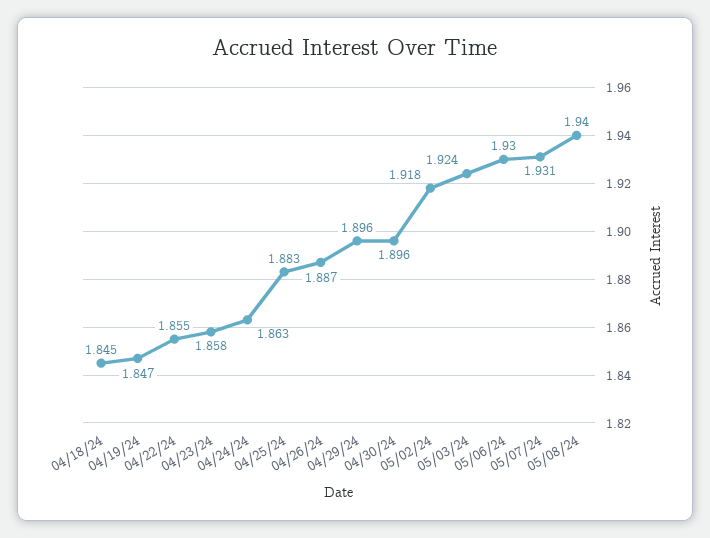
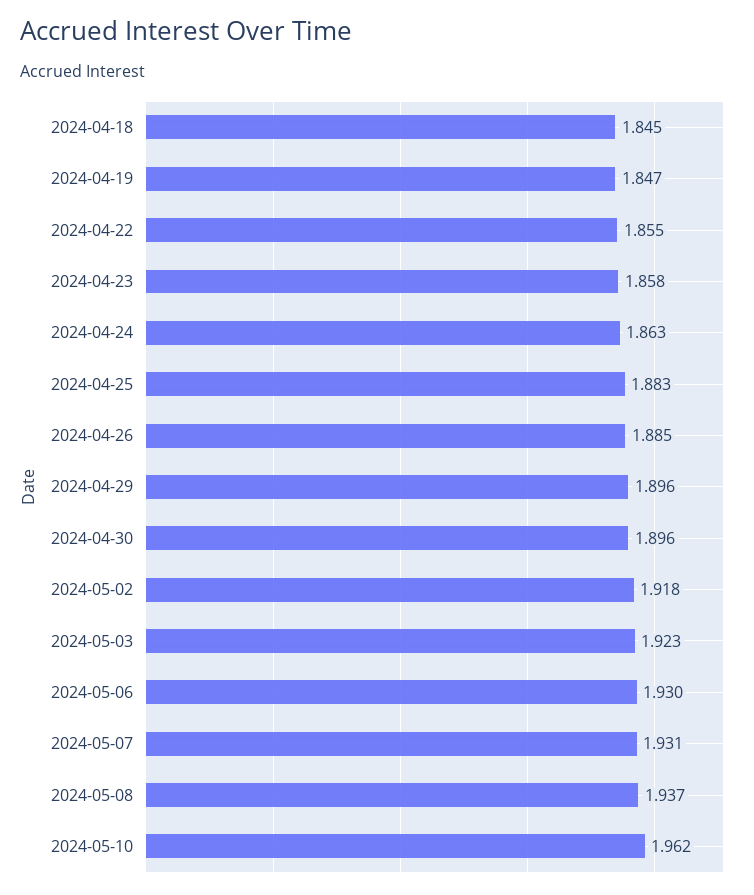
04/26/24: 1.887 -> 1.885
05/03/24: 1.924 -> 1.923
05/08/24: 1.94 -> 1.937
2024-05-10: none -> 1.962

